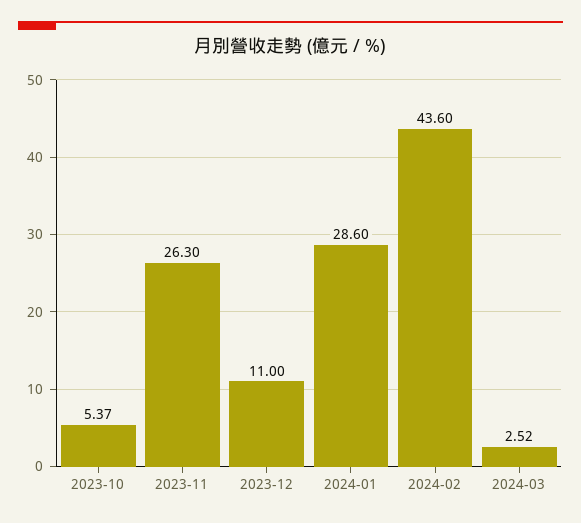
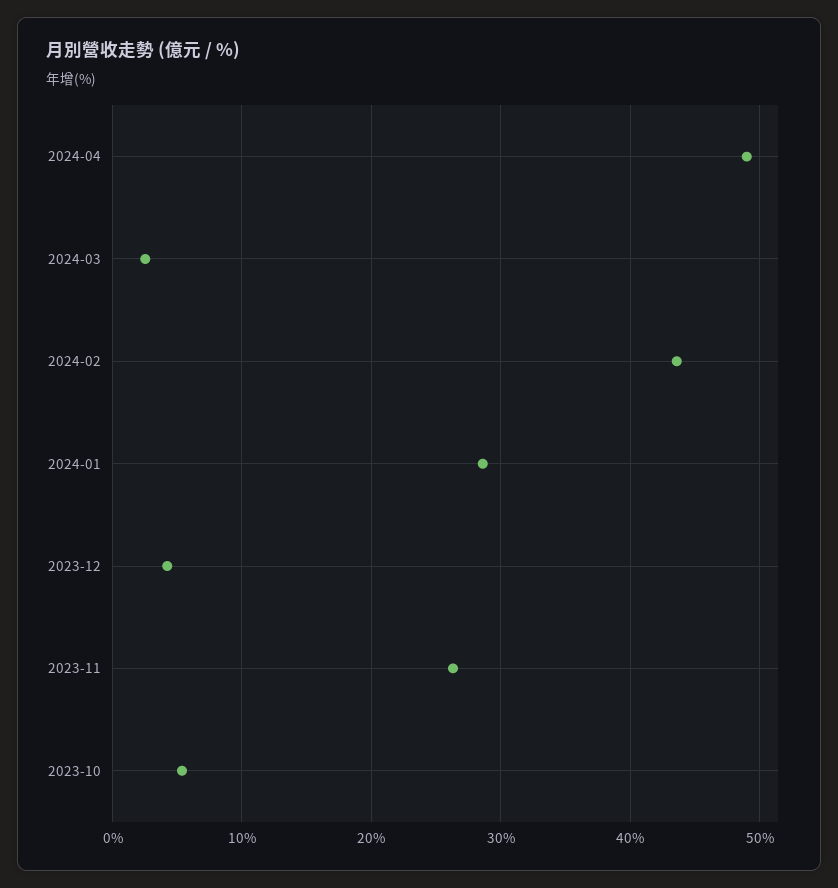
2023-12: 11 -> 4
2024-04: none -> 49

